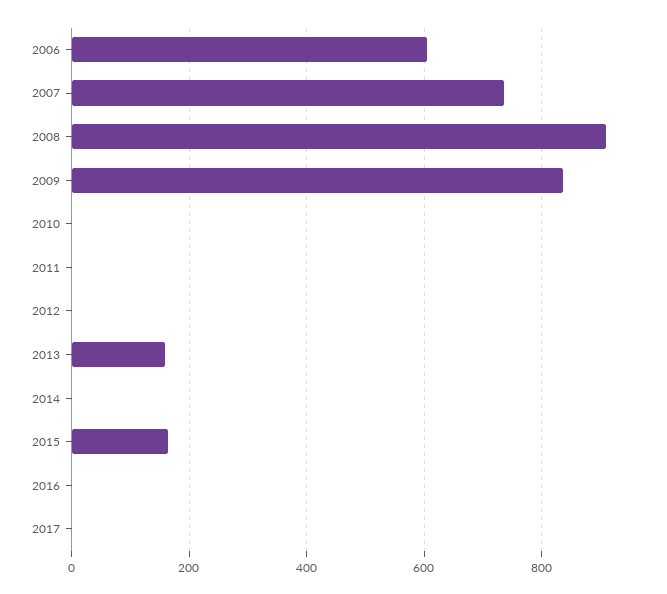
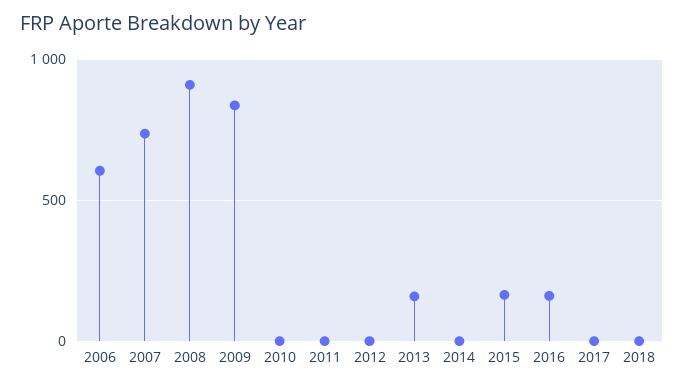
2016: 0 -> 150
2018: none -> 0

